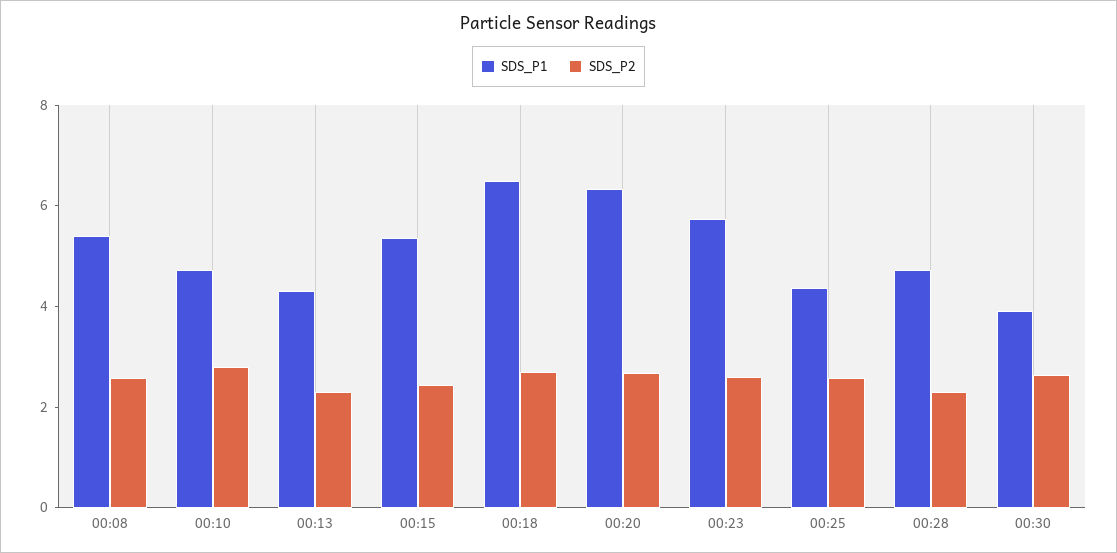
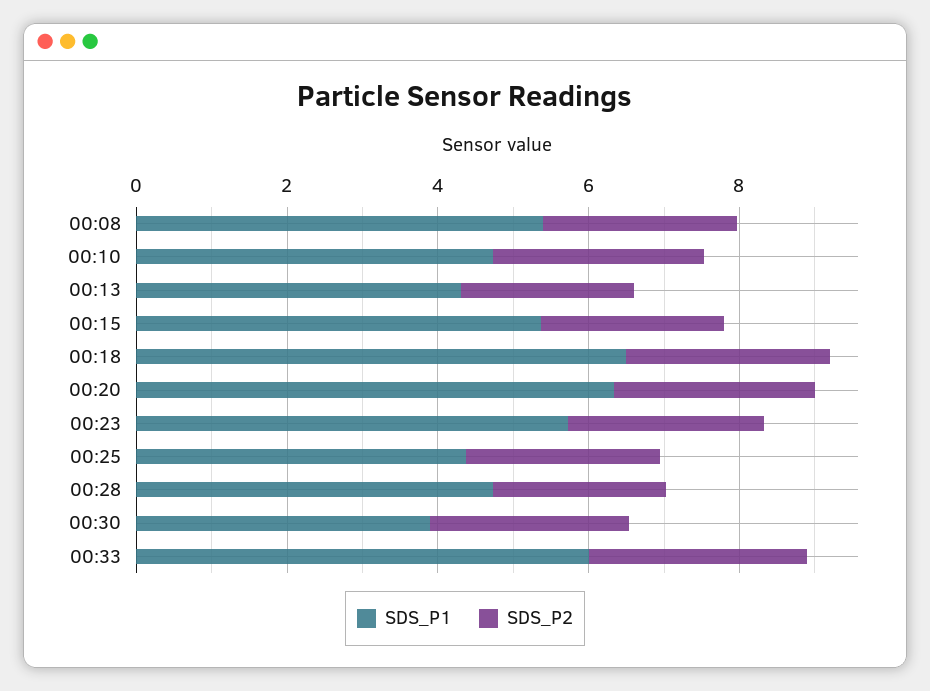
SDS_P1, 00:33: none -> 6
SDS_P2, 00:33: none -> 3

